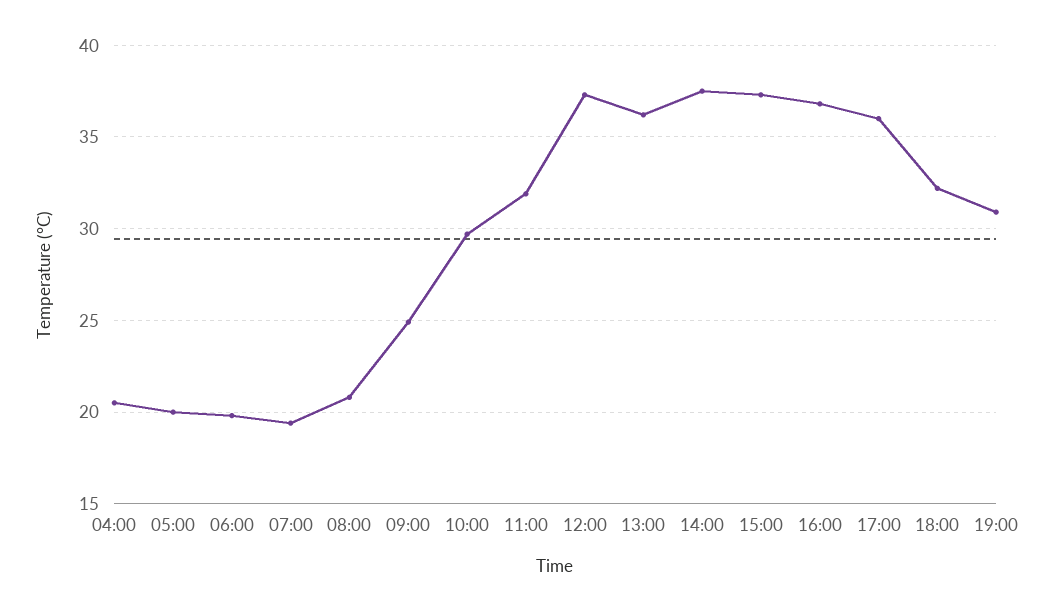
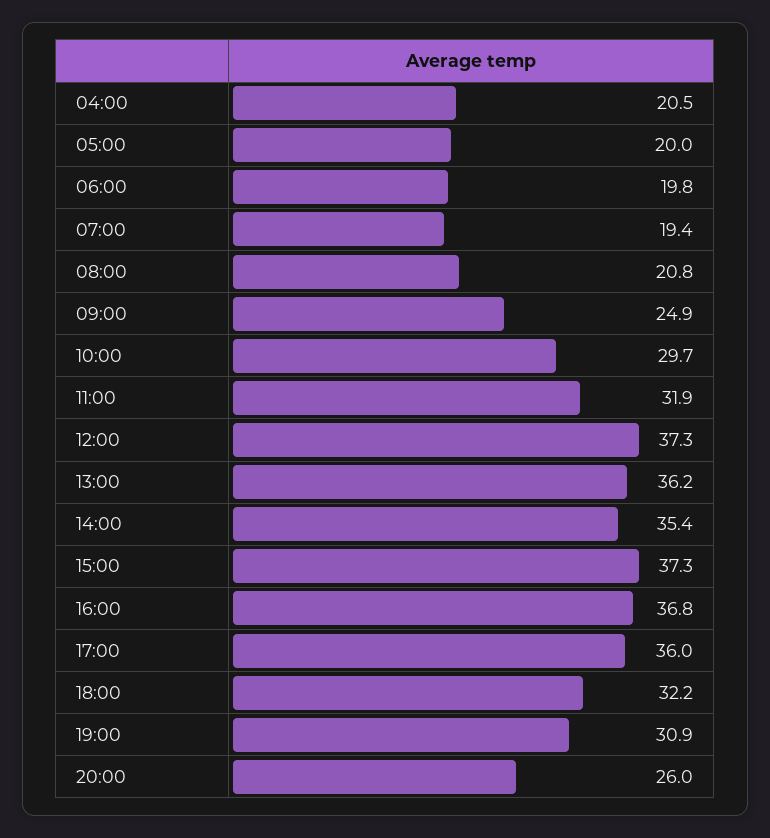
14:00: 37.5 -> 35.4
20:00: none -> 26

